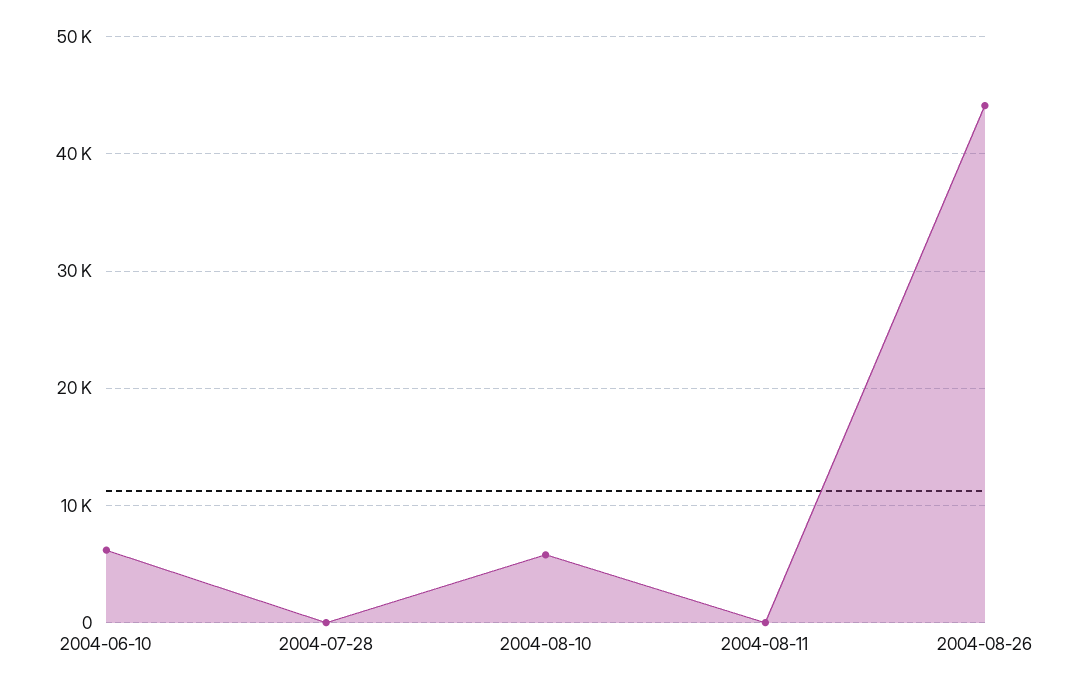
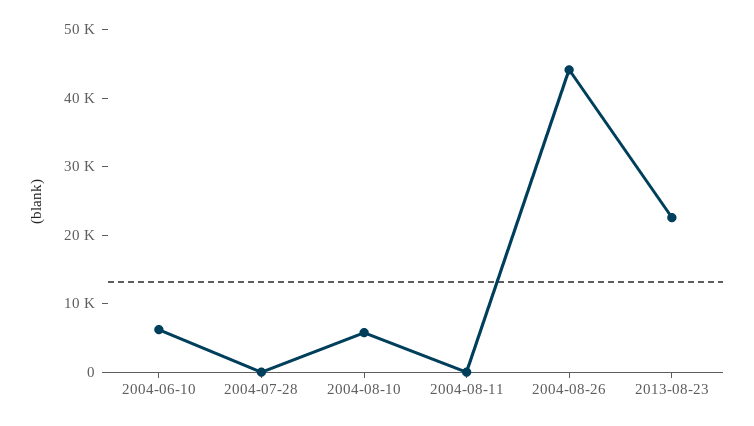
2013-08-23: none -> 22000

